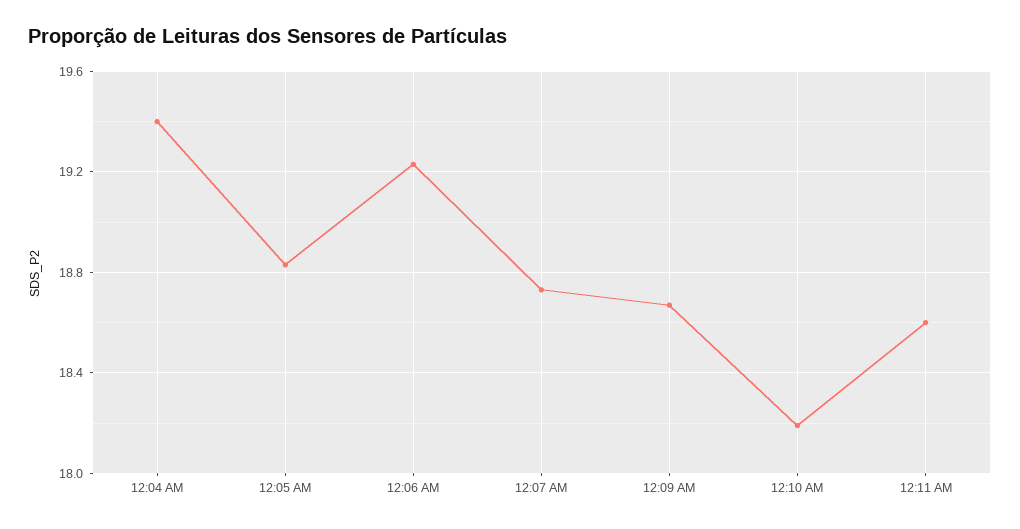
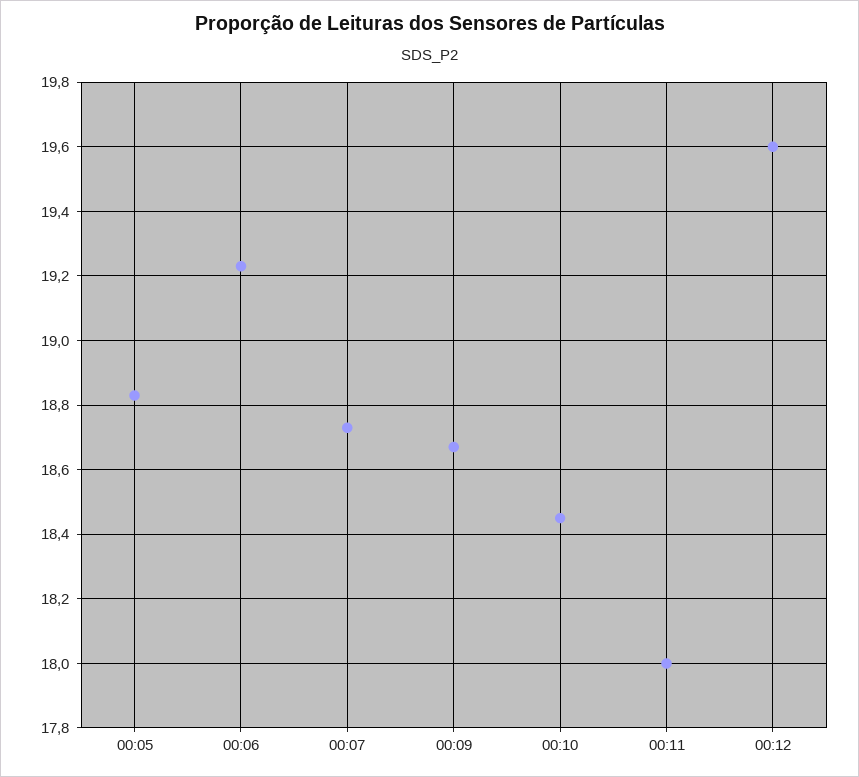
12:04 AM: 19.4 -> none
12:10 AM: 18.2 -> 18.45
12:11 AM: 18.6 -> 18
00:12: none -> 19.6

